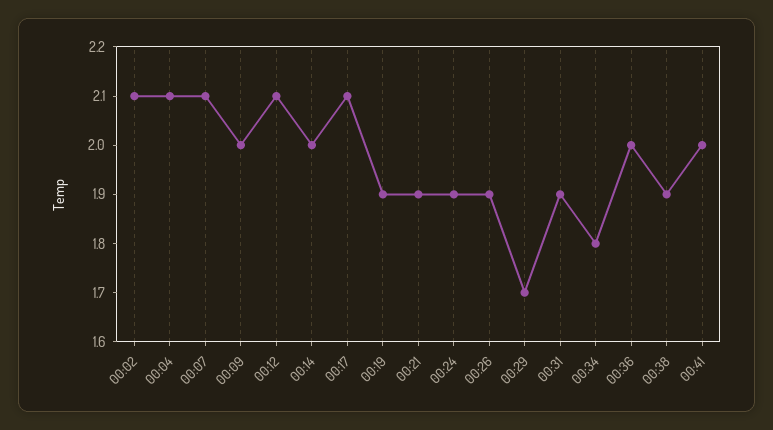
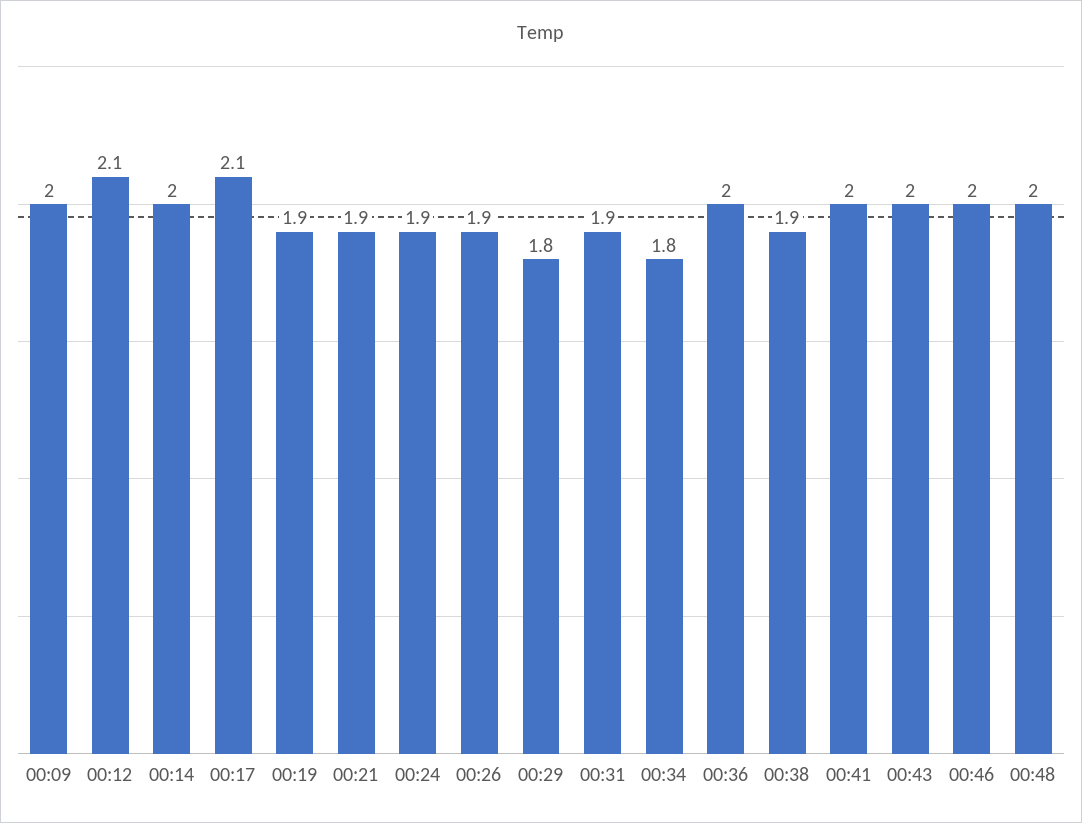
00:02: 2.1 -> none
00:04: 2.1 -> none
00:07: 2.1 -> none
00:29: 1.7 -> 1.8
00:43: none -> 2
00:46: none -> 2
00:48: none -> 2

